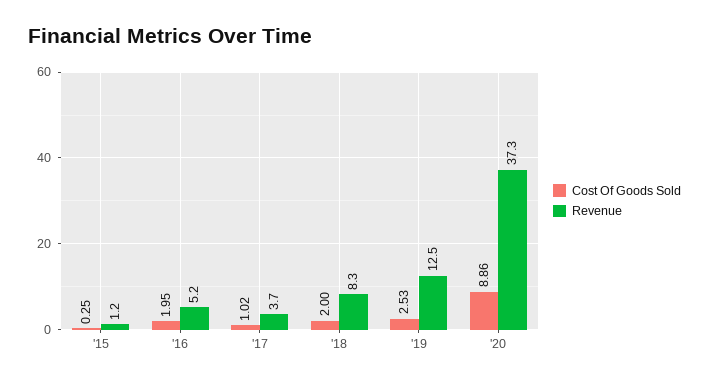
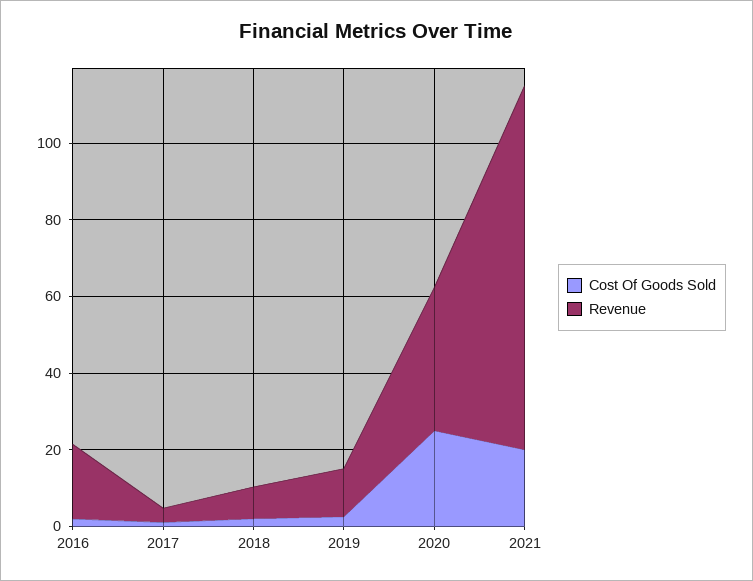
Cost Of Goods Sold, '15: 0.25 -> none
Revenue, '15: 1.2 -> none
Revenue, '16: 5.2 -> 20
Cost Of Goods Sold, '20: 8.86 -> 25
Cost Of Goods Sold, 2021: none -> 20
Revenue, 2021: none -> 95

